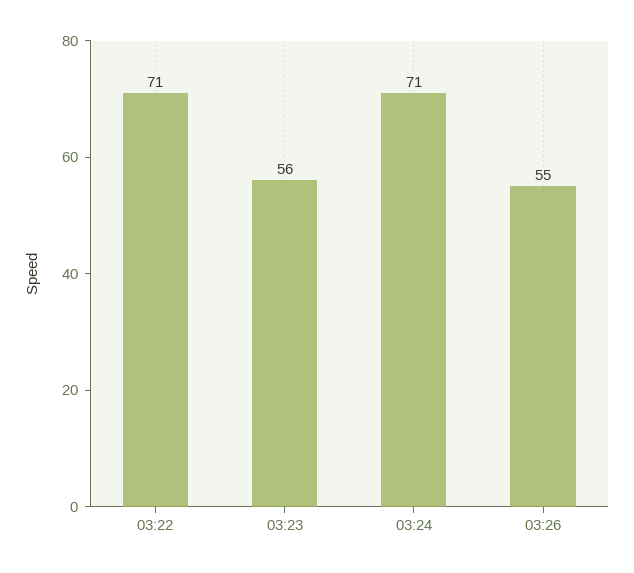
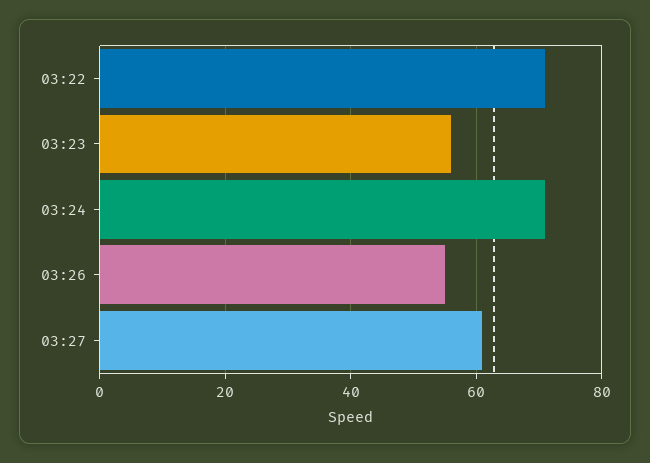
03:27: none -> 60

